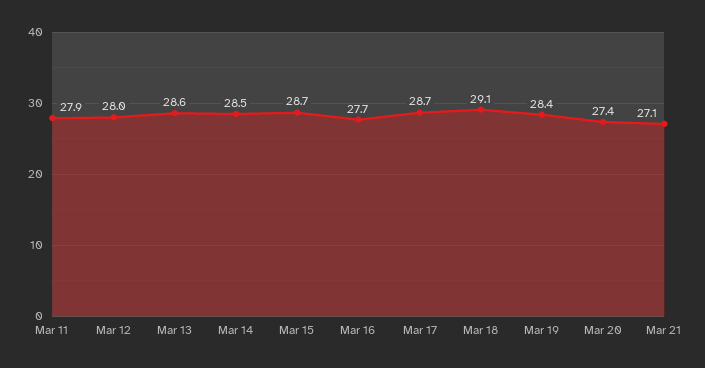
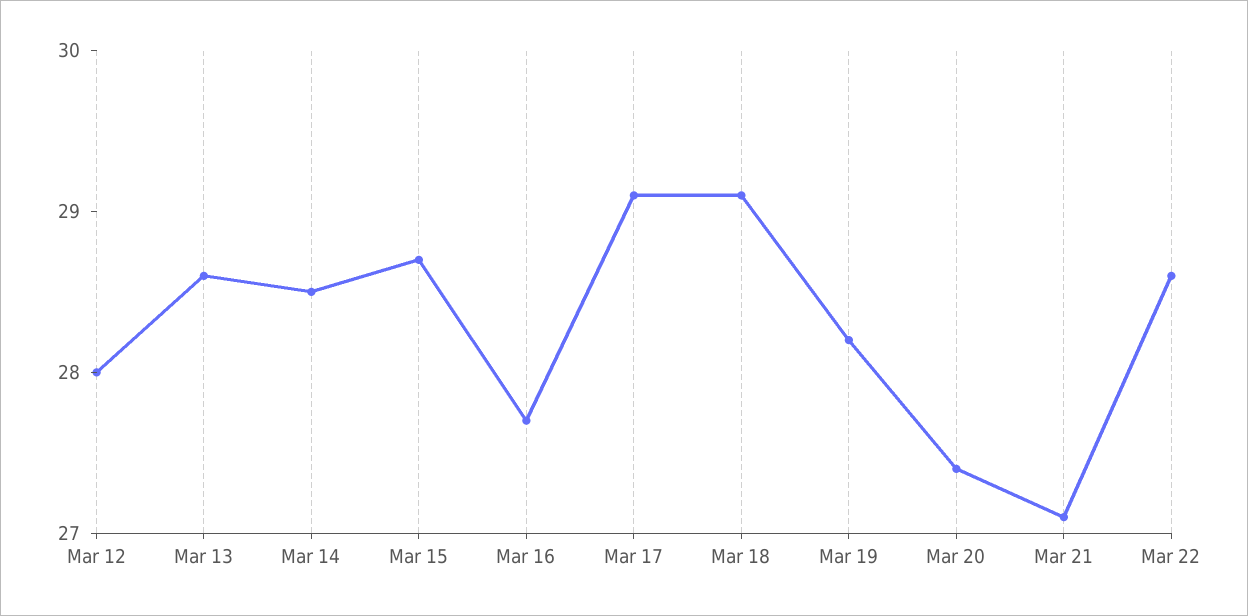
Mar 11: 27.9 -> none
Mar 17: 28.7 -> 29.1
Mar 19: 28.4 -> 28.2
Mar 22: none -> 28.6

